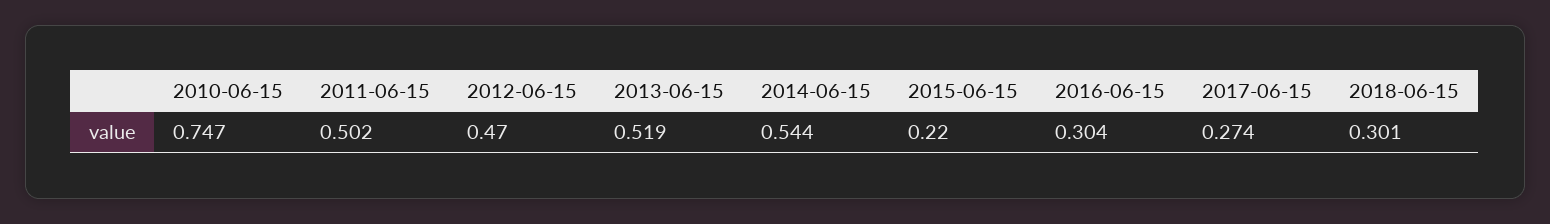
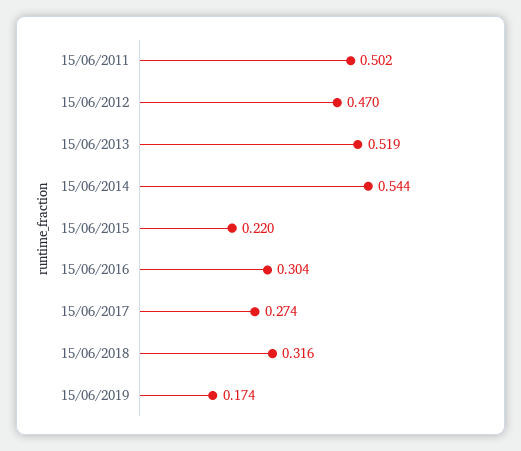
2010-06-15: 0.747 -> none
2018-06-15: 0.301 -> 0.316
15/06/2019: none -> 0.174

